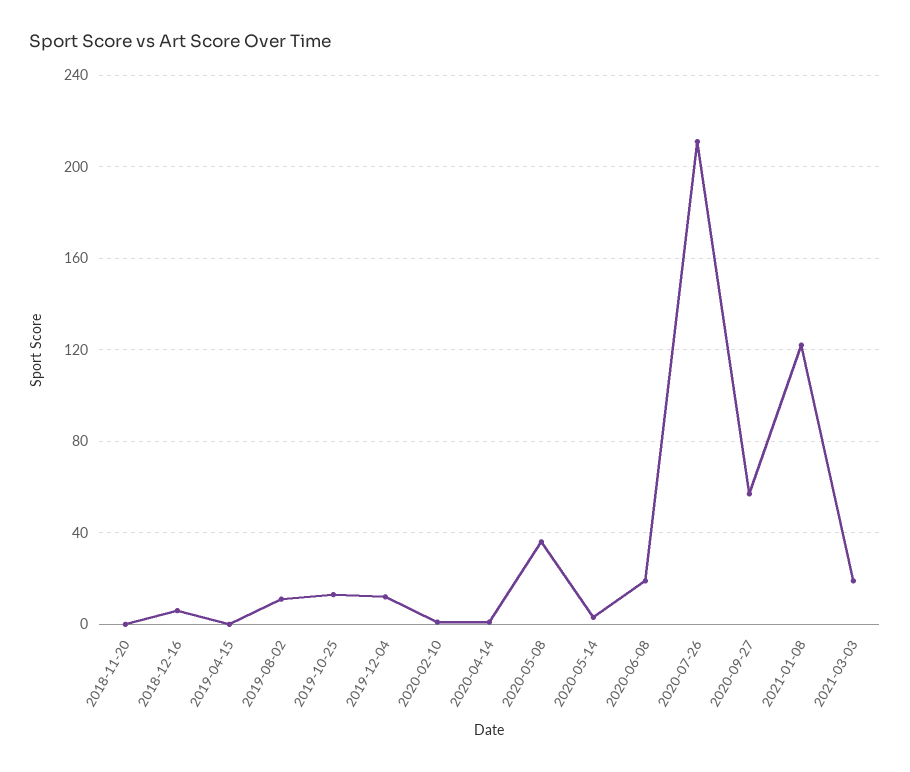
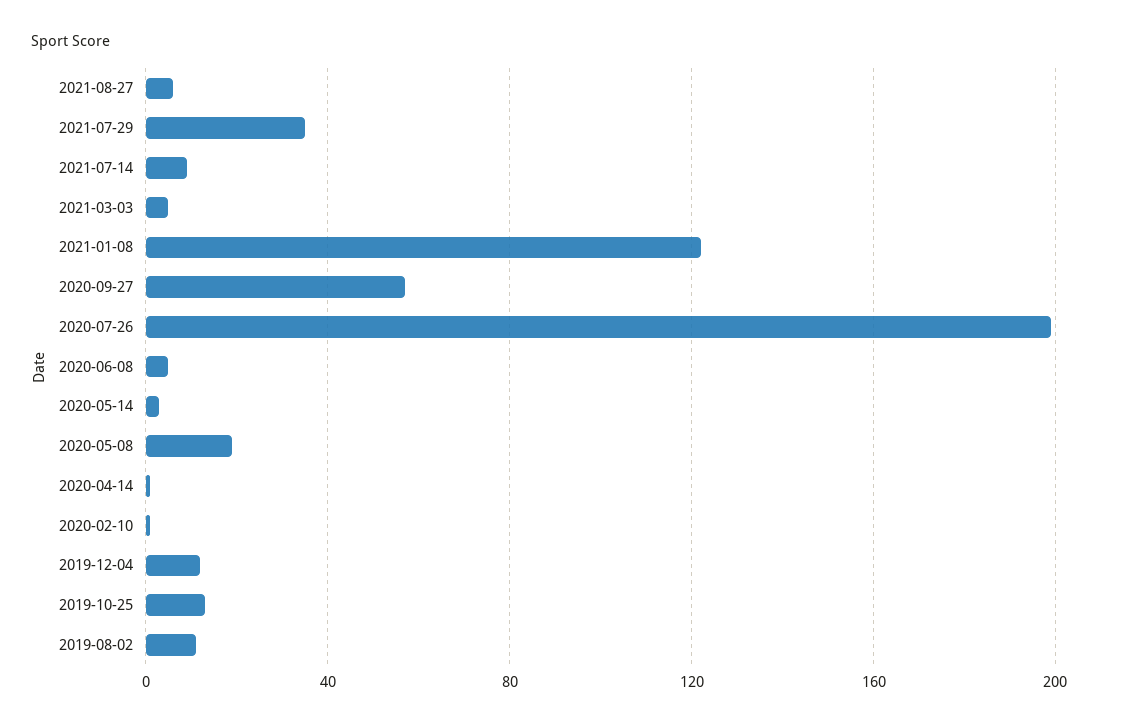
2018-11-20: 0 -> none
2018-12-16: 5 -> none
2019-04-15: 0 -> none
2020-05-08: 35 -> 20
2020-06-08: 20 -> 5
2020-07-26: 210 -> 200
2021-03-03: 20 -> 5
2021-08-27: none -> 5
2021-07-29: none -> 35
2021-07-14: none -> 10

